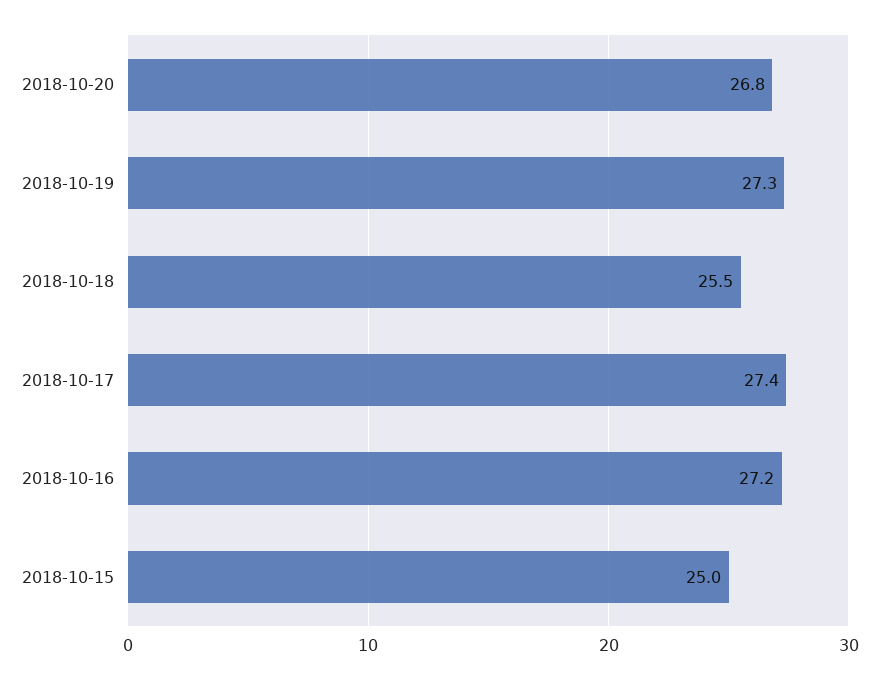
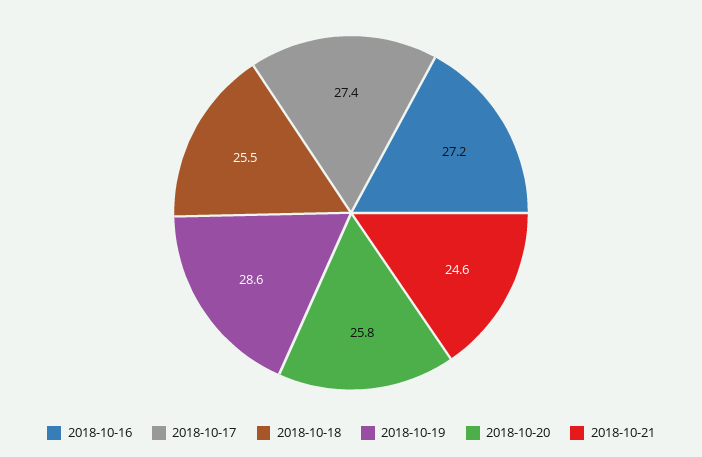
2018-10-20: 26.8 -> 25.8
2018-10-19: 27.3 -> 28.6
2018-10-15: 25 -> none
2018-10-21: none -> 24.6

